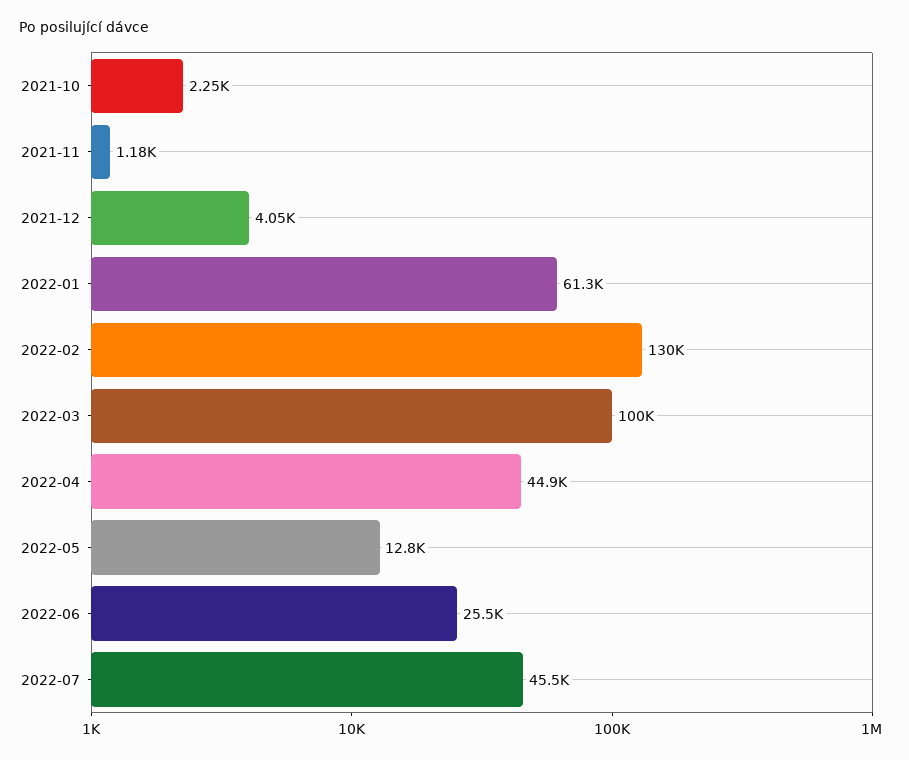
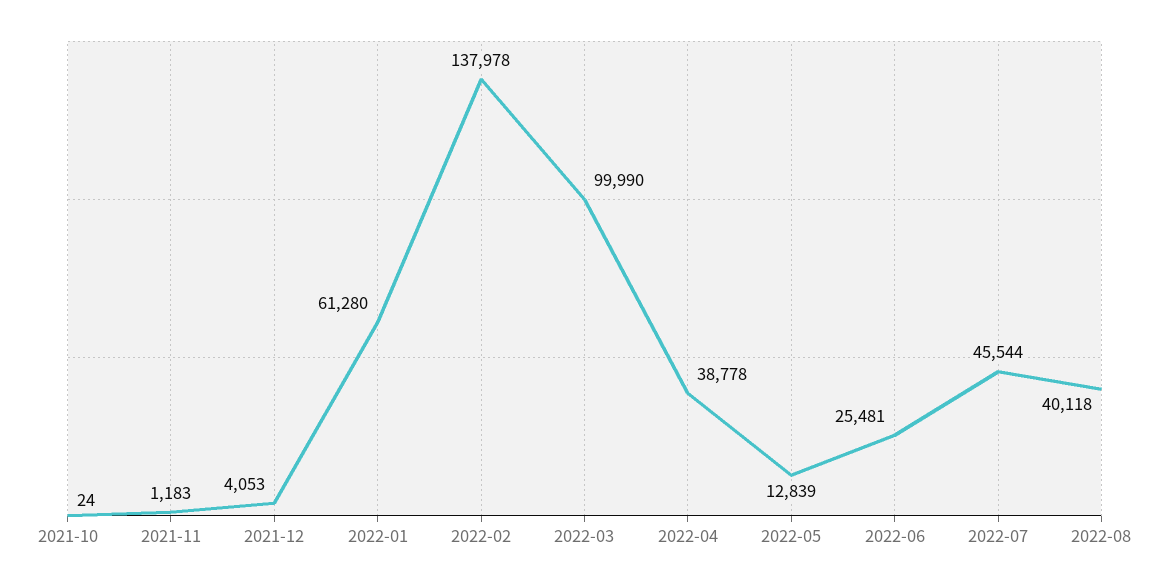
2021-10: 2250 -> 24
2022-02: 130000 -> 137978
2022-04: 44900 -> 38778
2022-08: none -> 40118

